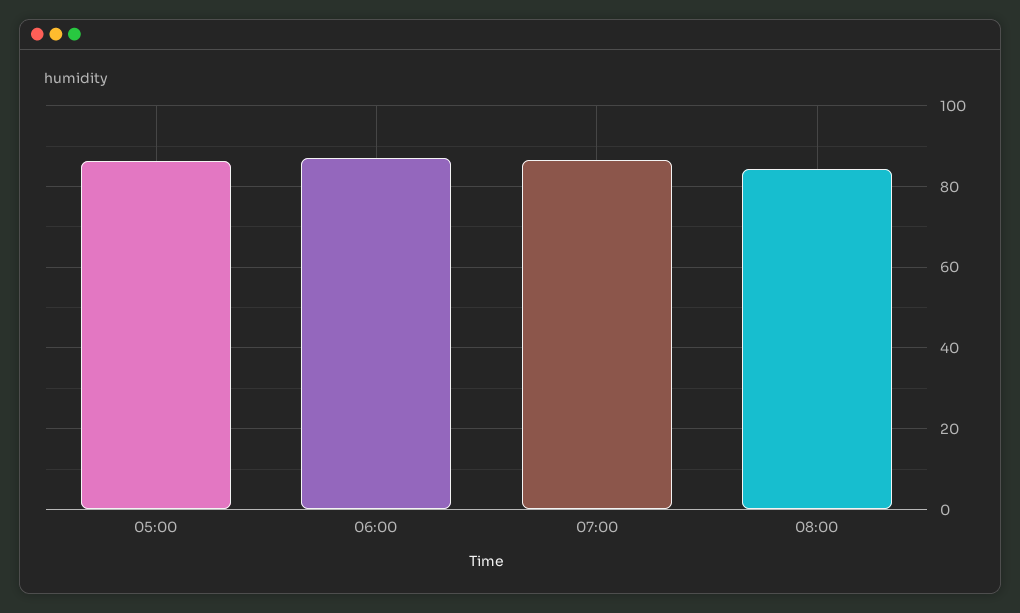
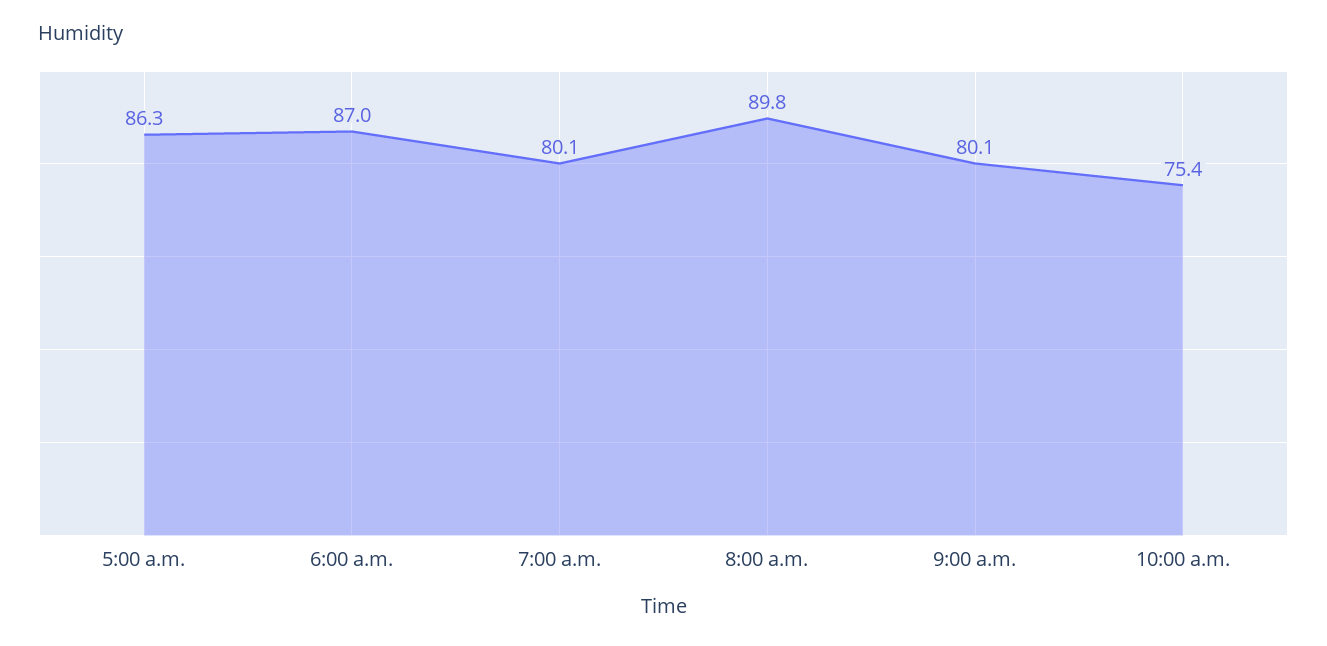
07:00: 86 -> 80.1
08:00: 84 -> 89.8
9:00 a.m.: none -> 80.1
10:00 a.m.: none -> 75.4

